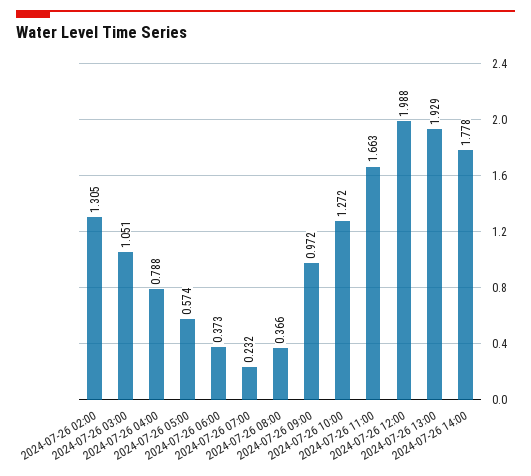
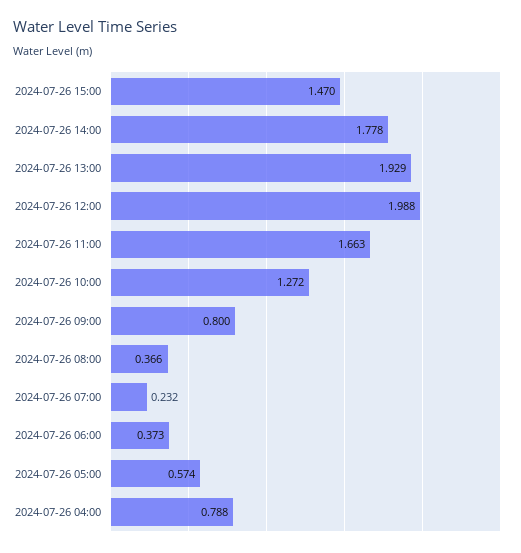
2024-07-26 02:00: 1.305 -> none
2024-07-26 03:00: 1.051 -> none
2024-07-26 09:00: 0.972 -> 0.8
2024-07-26 15:00: none -> 1.47

